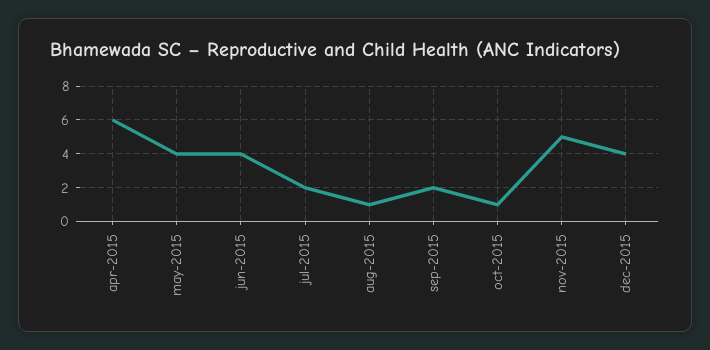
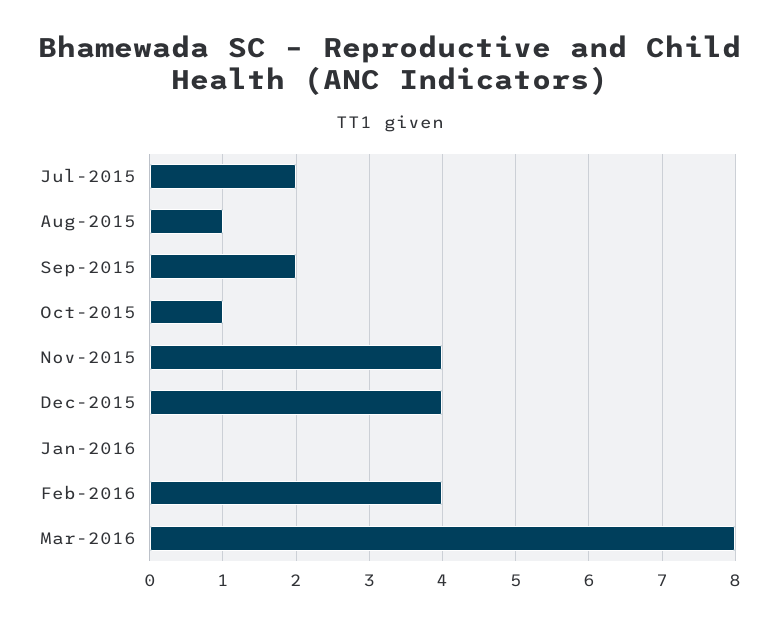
apr-2015: 6 -> none
may-2015: 4 -> none
jun-2015: 4 -> none
nov-2015: 5 -> 4
Jan-2016: none -> 0
Feb-2016: none -> 4
Mar-2016: none -> 8

